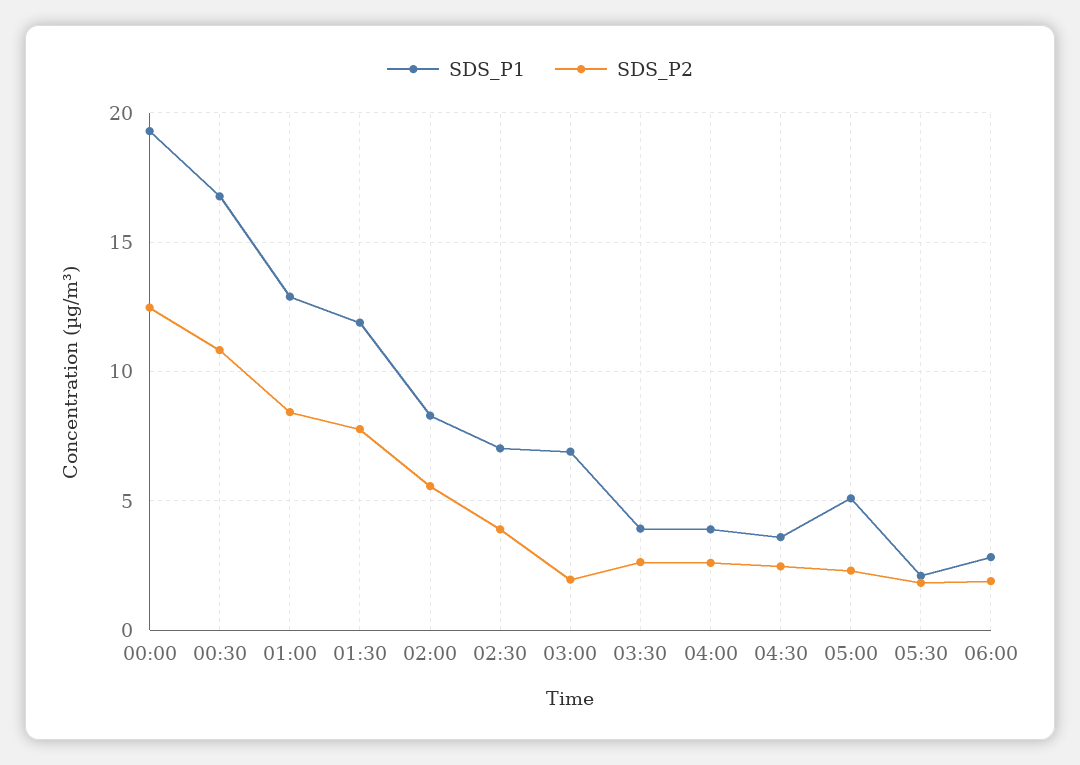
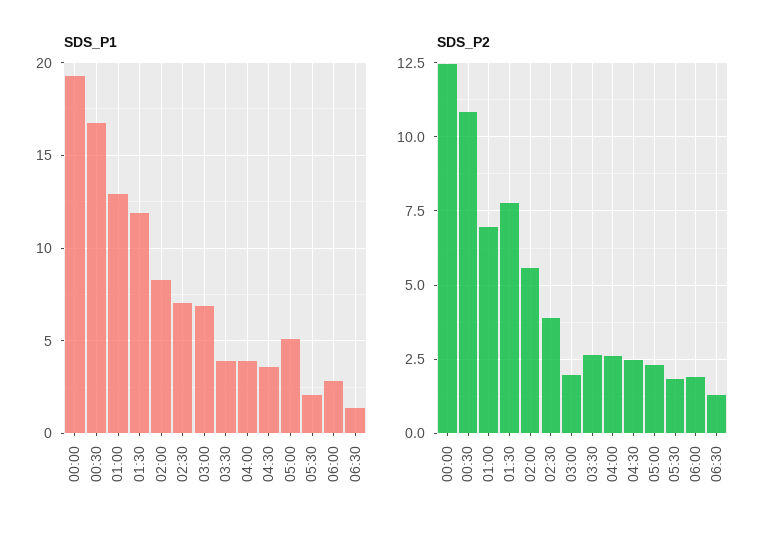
SDS_P2, 01:00: 8.5 -> 7
SDS_P1, 06:30: none -> 1.5
SDS_P2, 06:30: none -> 1.25

